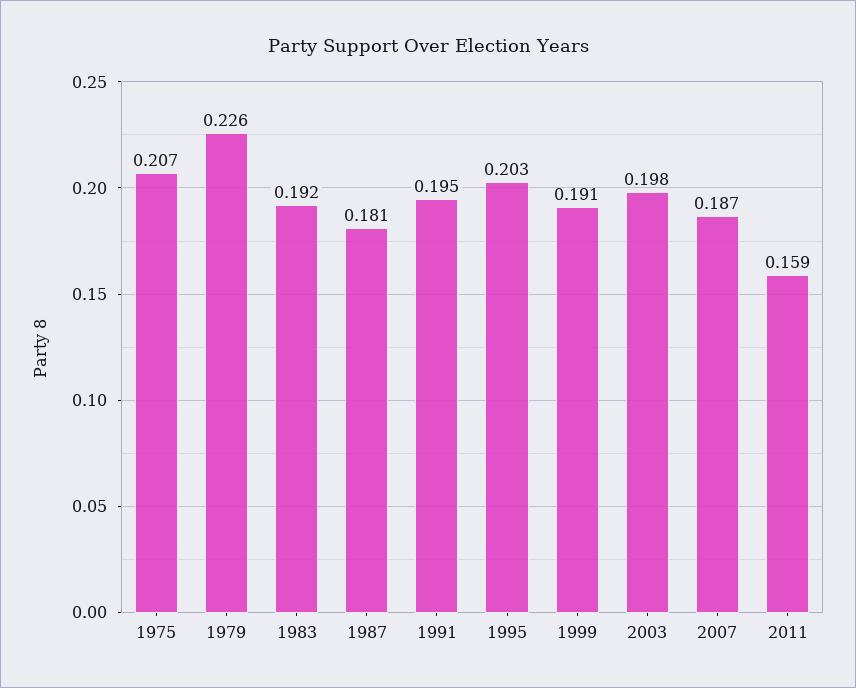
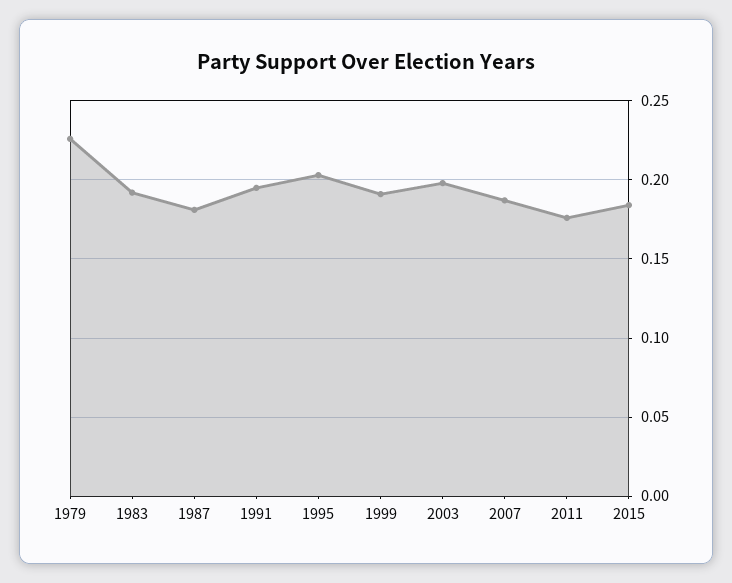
1975: 0.207 -> none
2011: 0.159 -> 0.175
2015: none -> 0.185

